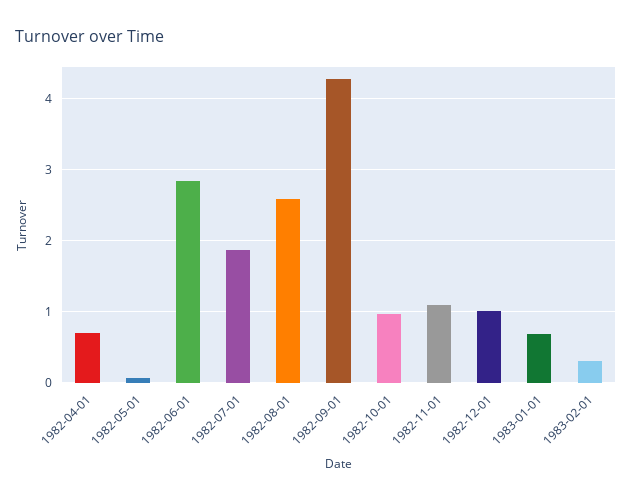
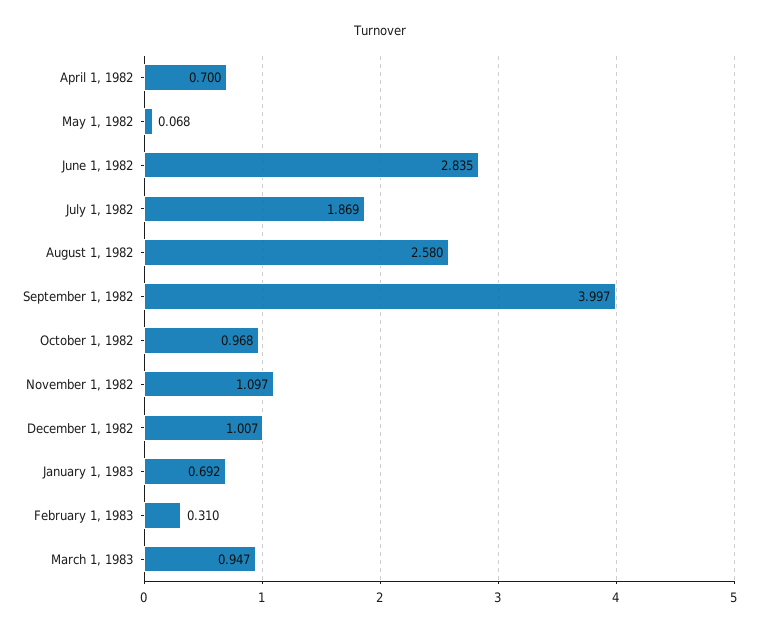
1982-09-01: 4.3 -> 3.997
March 1, 1983: none -> 0.947

